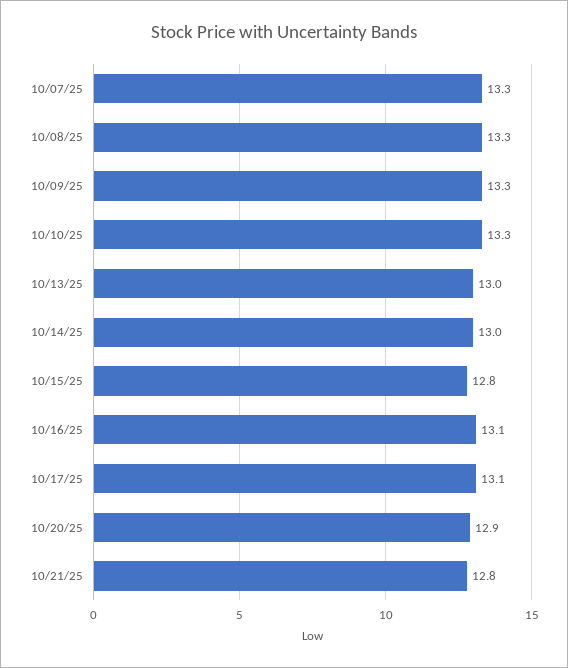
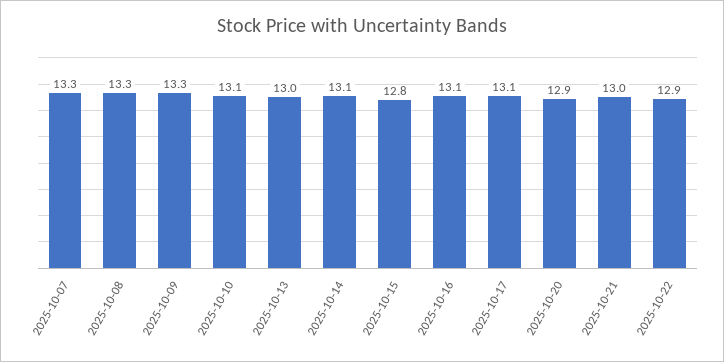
10/10/25: 13.3 -> 13.1
10/14/25: 13 -> 13.1
10/21/25: 12.8 -> 13
2025-10-22: none -> 12.9

